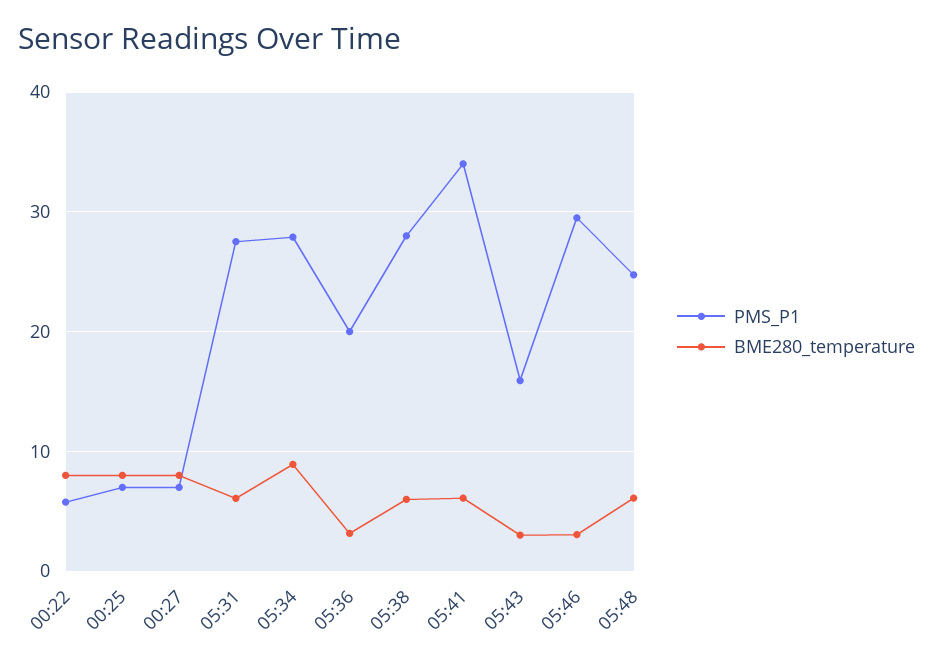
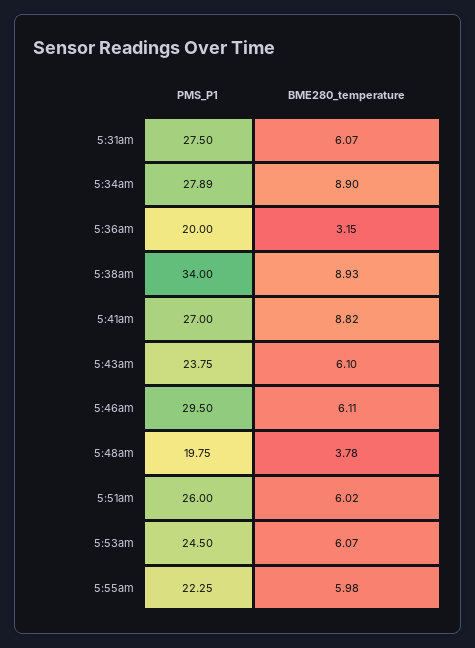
PMS_P1, 00:22: 6 -> none
BME280_temperature, 00:22: 8 -> none
PMS_P1, 00:25: 7 -> none
BME280_temperature, 00:25: 8 -> none
PMS_P1, 00:27: 7 -> none
BME280_temperature, 00:27: 8 -> none
PMS_P1, 05:38: 28 -> 34
BME280_temperature, 05:38: 6 -> 8.93
PMS_P1, 05:41: 34 -> 27
BME280_temperature, 05:41: 6 -> 8.82
PMS_P1, 05:43: 16 -> 23.75
BME280_temperature, 05:43: 3 -> 6.1
BME280_temperature, 05:46: 3 -> 6.11
PMS_P1, 05:48: 25 -> 19.75
BME280_temperature, 05:48: 6 -> 3.78
PMS_P1, 5:51am: none -> 26
BME280_temperature, 5:51am: none -> 6.02
PMS_P1, 5:53am: none -> 24.5
BME280_temperature, 5:53am: none -> 6.07
PMS_P1, 5:55am: none -> 22.25
BME280_temperature, 5:55am: none -> 5.98

